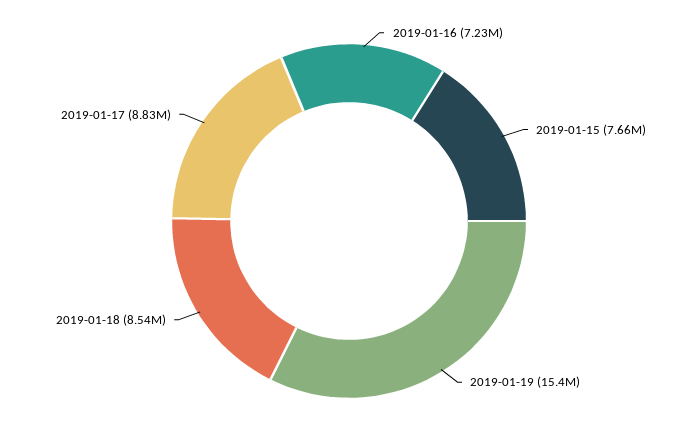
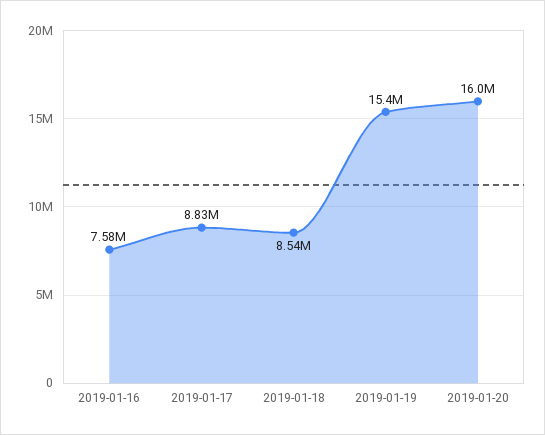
2019-01-16: 7230000 -> 7580000
2019-01-15: 7660000 -> none
2019-01-20: none -> 16000000

